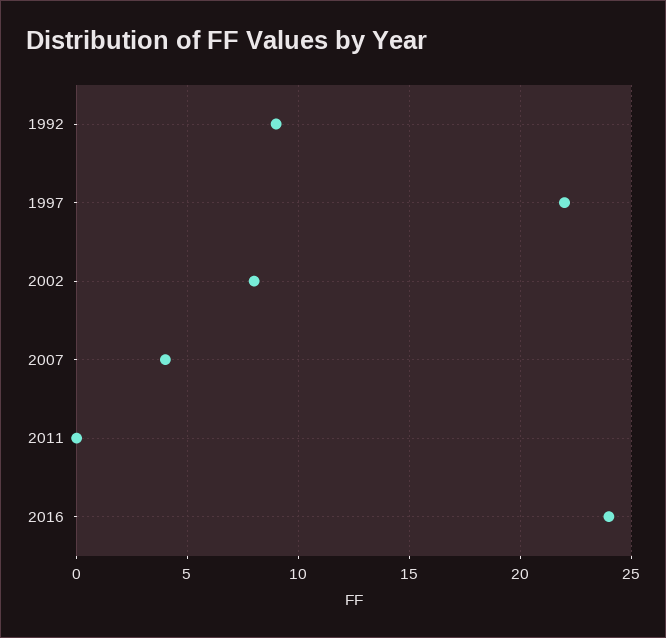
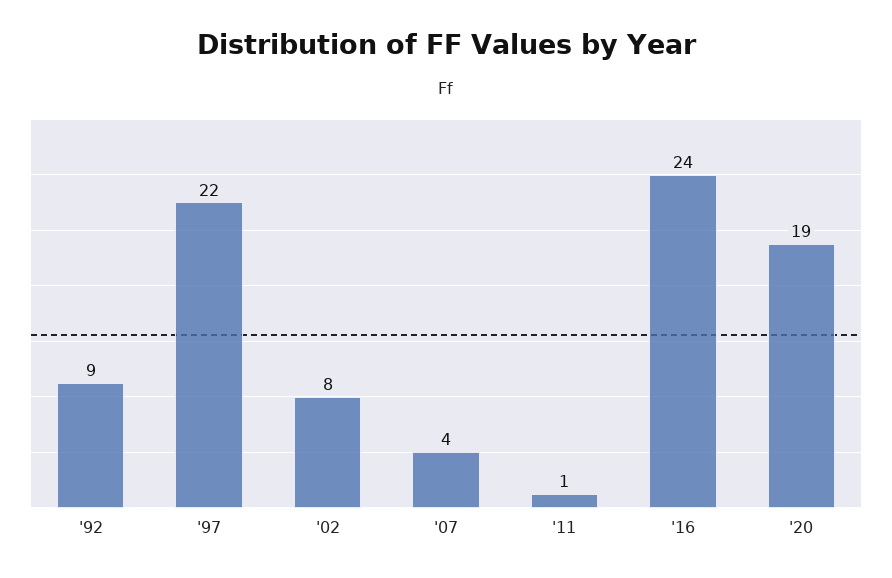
2011: 0 -> 1
'20: none -> 19

